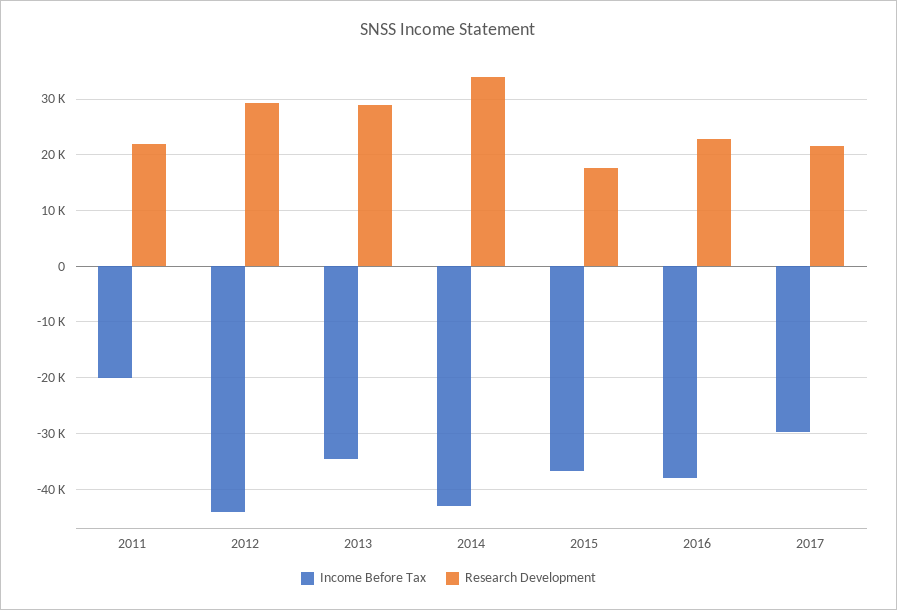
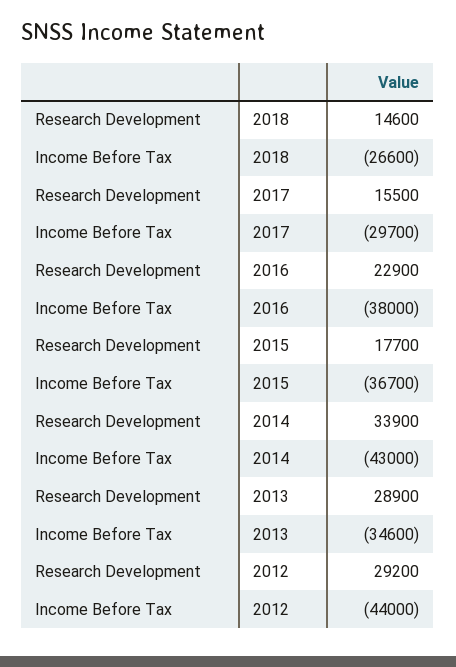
Income Before Tax, 2011: -20000 -> none
Research Development, 2011: 22000 -> none
Research Development, 2017: 22000 -> 15500
Research Development, 2018: none -> 14600
Income Before Tax, 2018: none -> -26600

